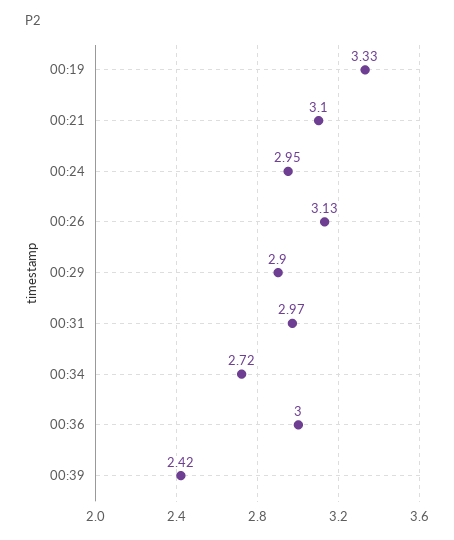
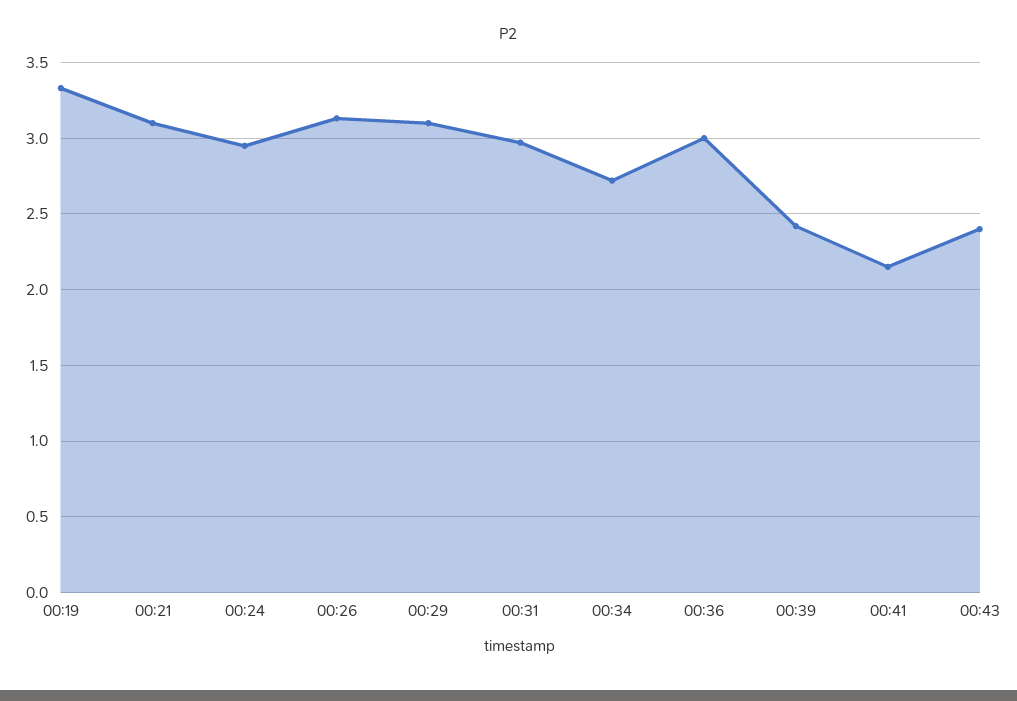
00:29: 2.9 -> 3.1
00:41: none -> 2.15
00:43: none -> 2.4

